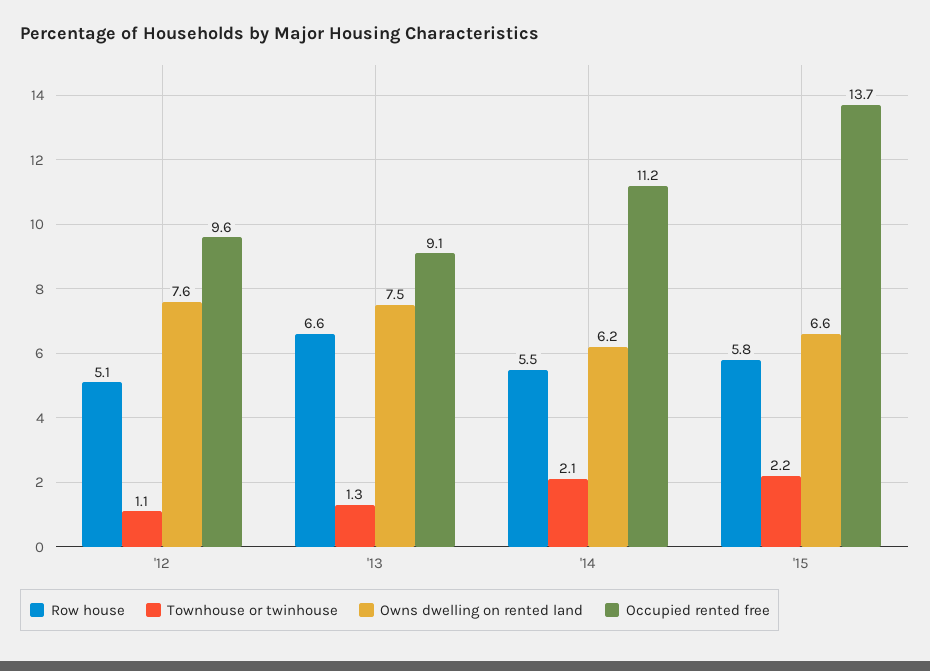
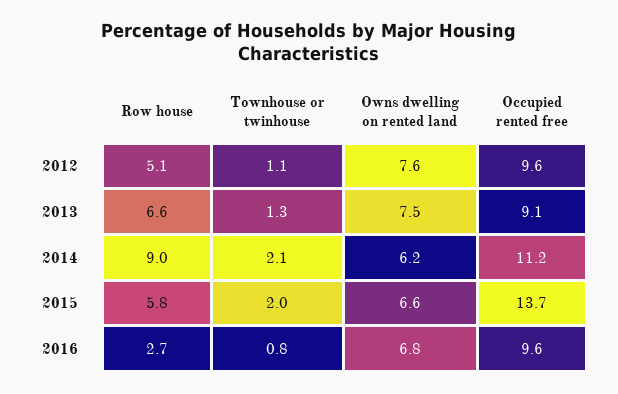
Row house, '14: 5.5 -> 9
Townhouse or twinhouse, '15: 2.2 -> 2
Row house, 2016: none -> 2.7
Townhouse or twinhouse, 2016: none -> 0.8
Owns dwelling on rented land, 2016: none -> 6.8
Occupied rented free, 2016: none -> 9.6

